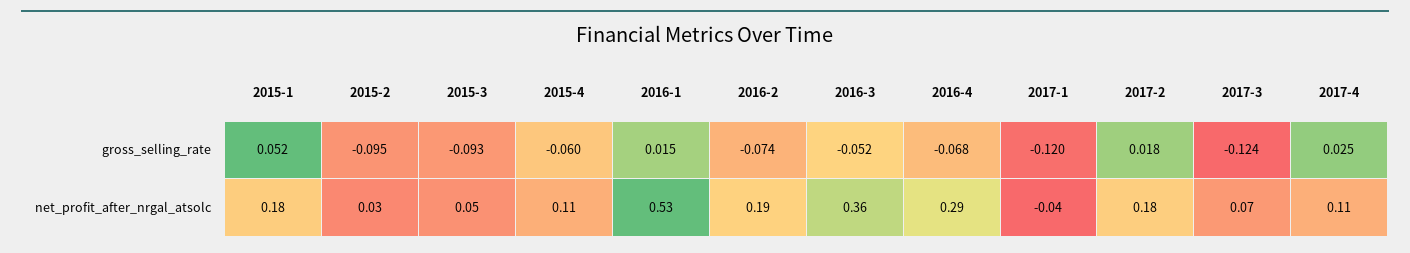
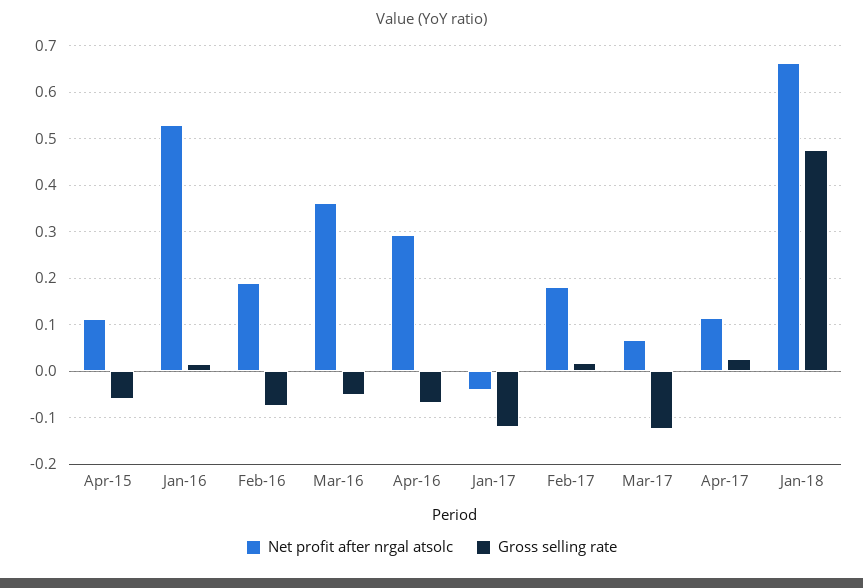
gross_selling_rate, 2015-1: 0.052 -> none
gross_selling_rate, 2015-2: -0.095 -> none
gross_selling_rate, 2015-3: -0.093 -> none
net_profit_after_nrgal_atsolc, 2015-1: 0.18 -> none
net_profit_after_nrgal_atsolc, 2015-2: 0.03 -> none
net_profit_after_nrgal_atsolc, 2015-3: 0.05 -> none
net_profit_after_nrgal_atsolc, Jan-18: none -> 0.66
gross_selling_rate, Jan-18: none -> 0.48

